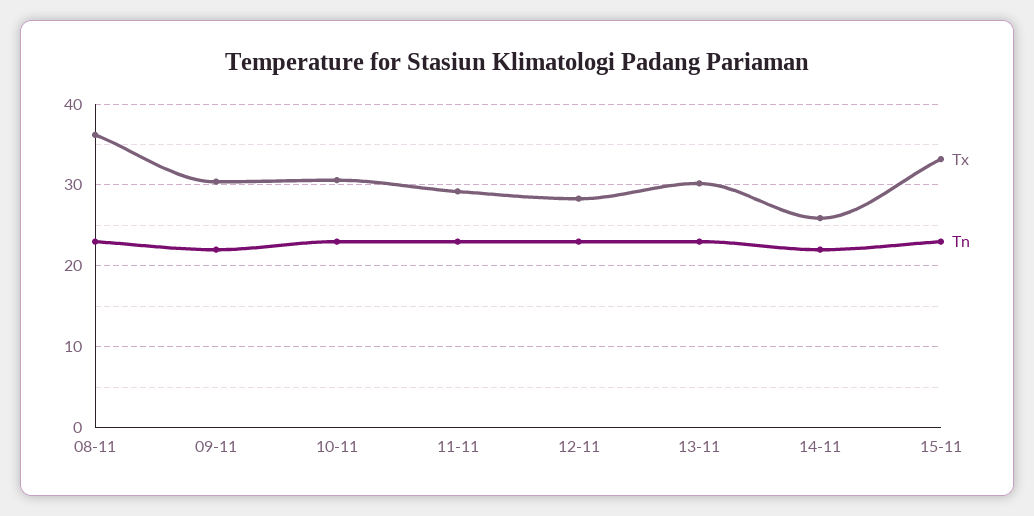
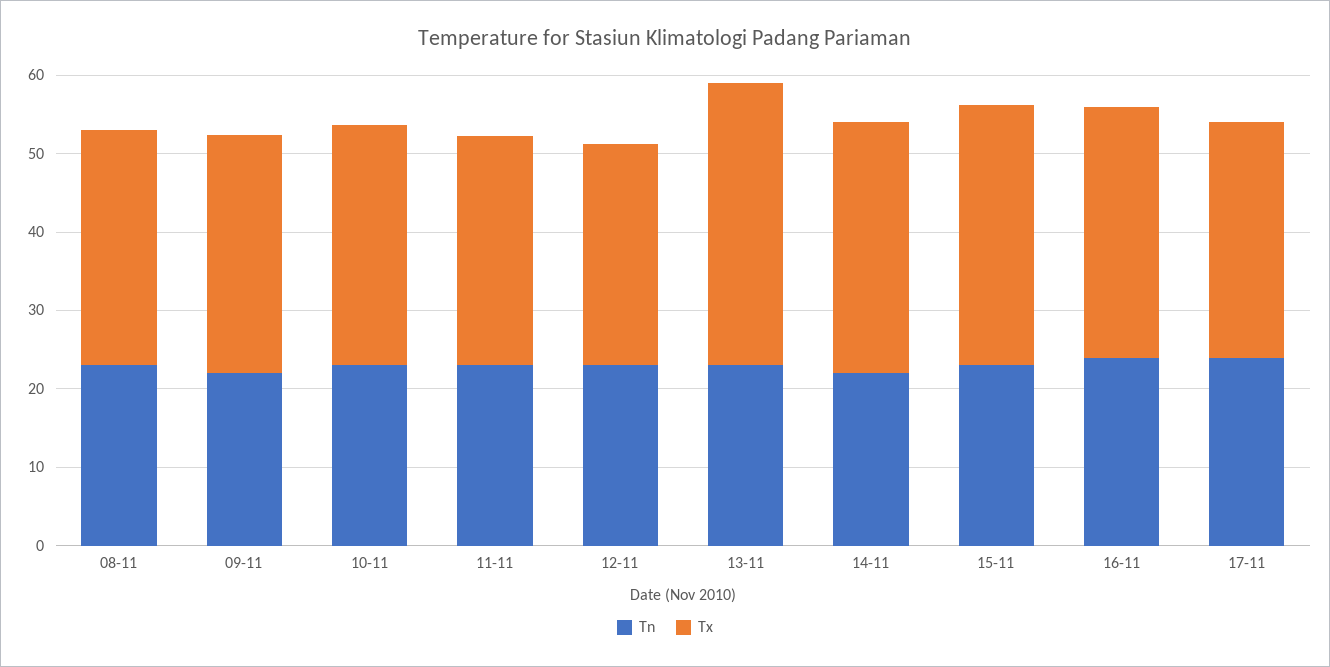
Tx, 08-11: 36 -> 30
Tx, 13-11: 30 -> 36
Tx, 14-11: 26 -> 32
Tn, 16-11: none -> 24
Tx, 16-11: none -> 32
Tn, 17-11: none -> 24
Tx, 17-11: none -> 30

